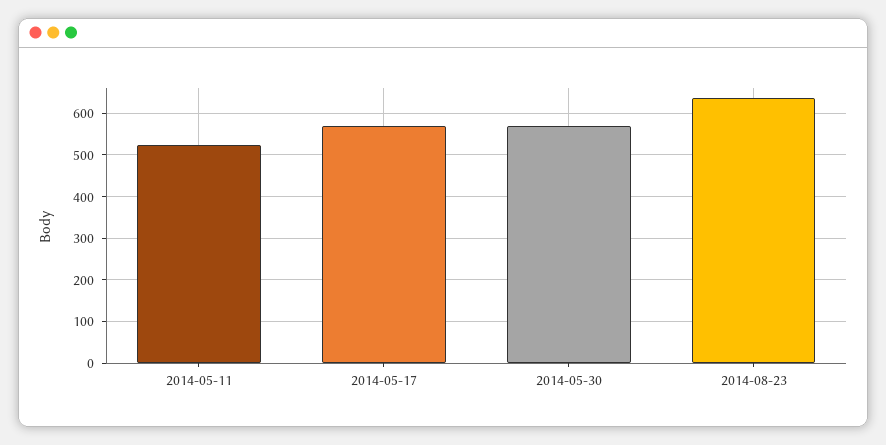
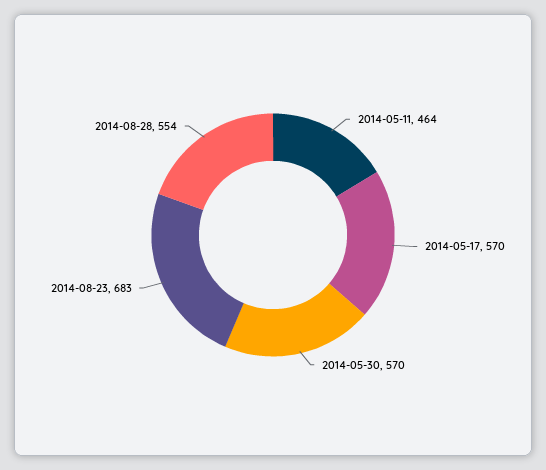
2014-05-11: 520 -> 464
2014-08-23: 640 -> 683
2014-08-28: none -> 554

